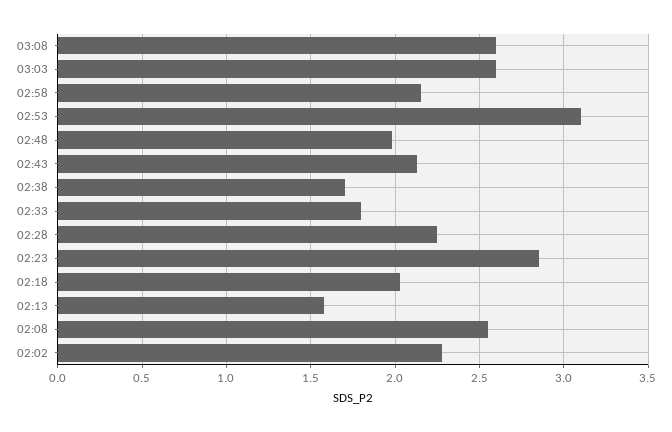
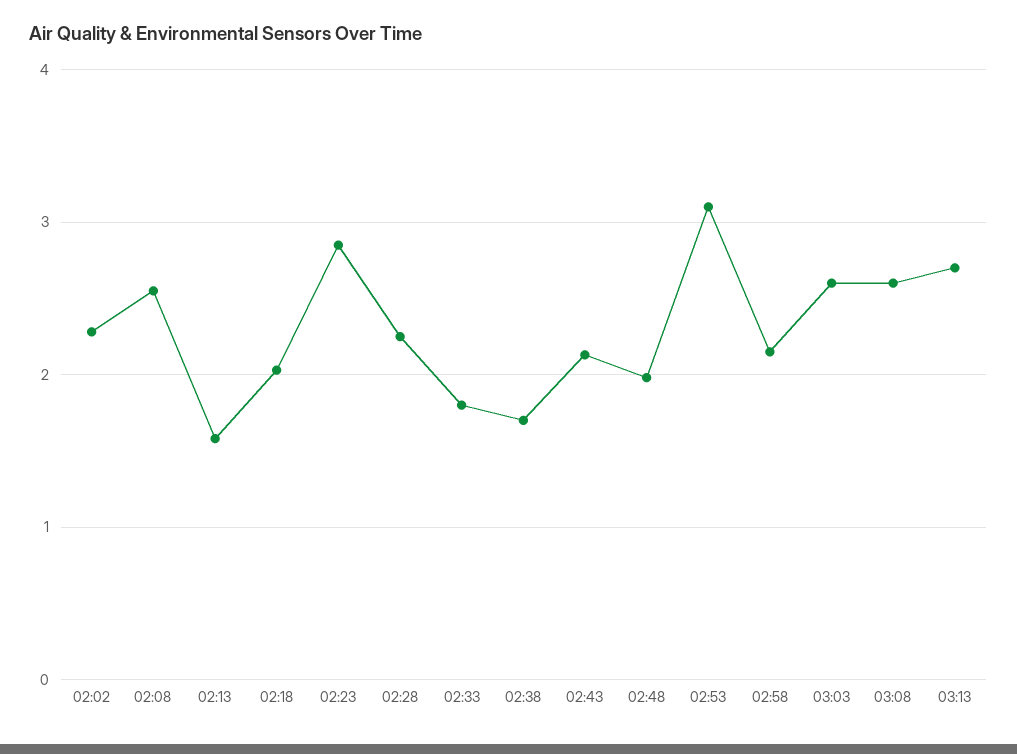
03:13: none -> 2.7

